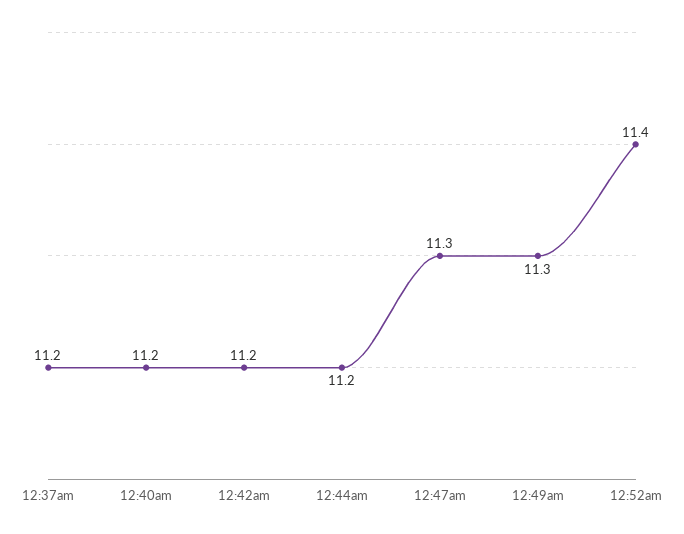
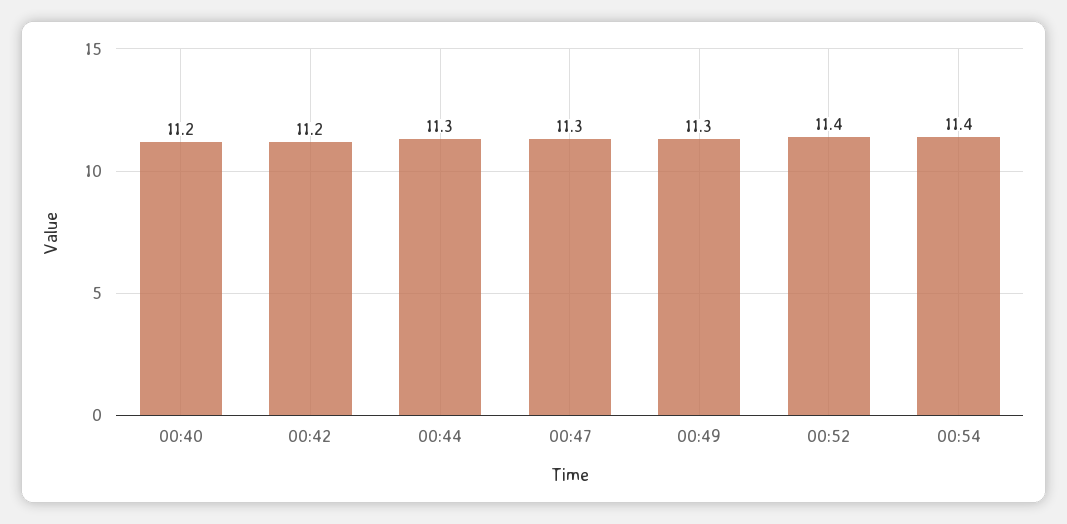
12:37am: 11.2 -> none
12:44am: 11.2 -> 11.3
00:54: none -> 11.4

